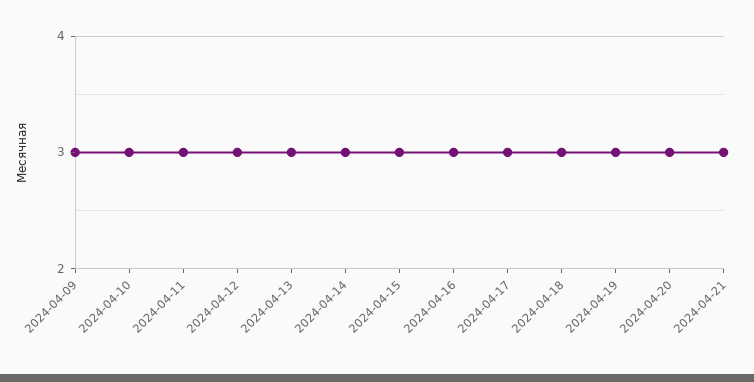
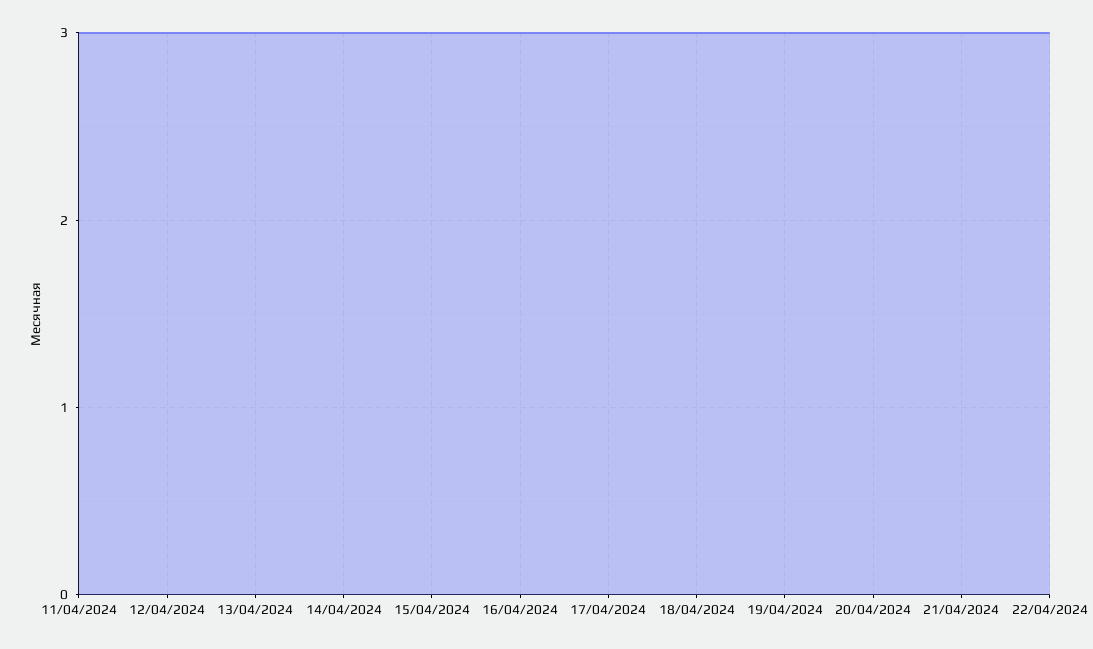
2024-04-09: 3 -> none
2024-04-10: 3 -> none
22/04/2024: none -> 3

